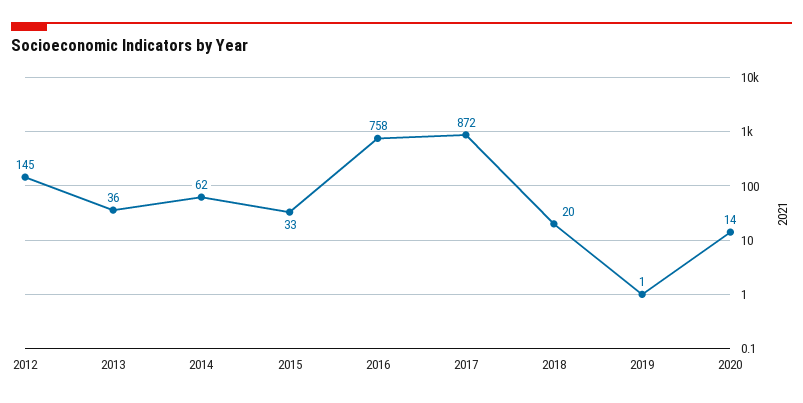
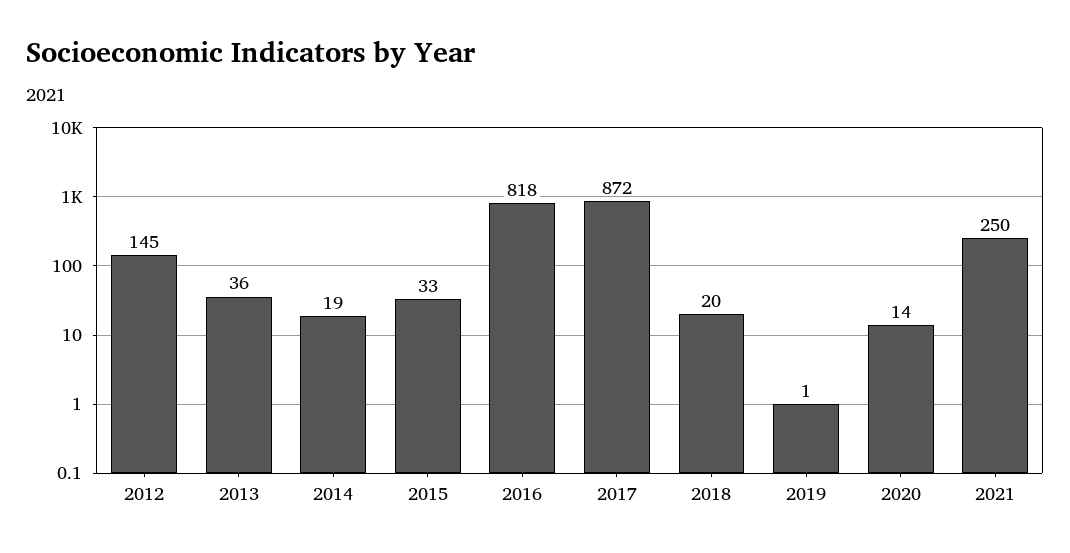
2014: 62 -> 19
2016: 758 -> 818
2021: none -> 250

